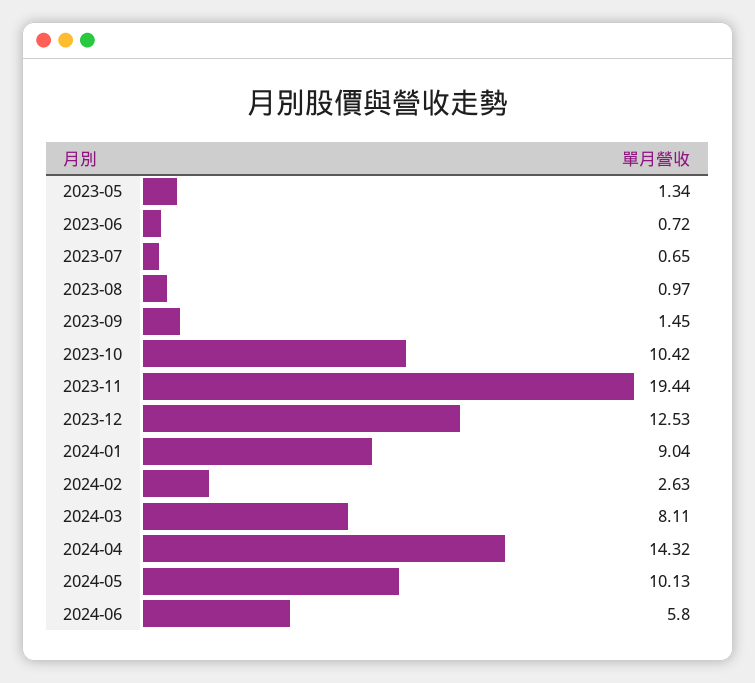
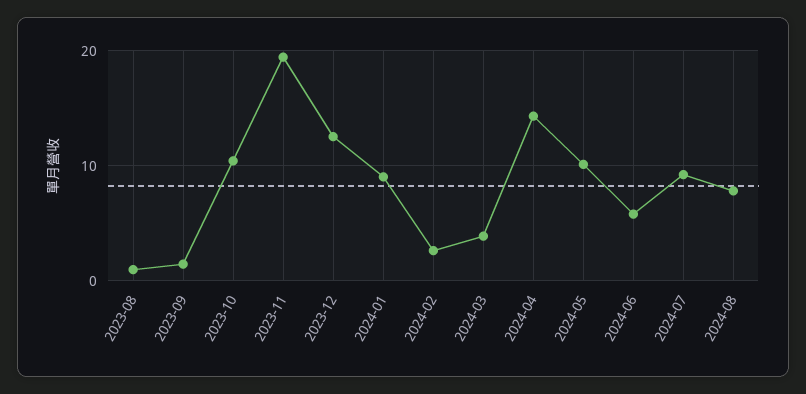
2023-05: 1.34 -> none
2023-06: 0.72 -> none
2023-07: 0.65 -> none
2024-03: 8.11 -> 4
2024-07: none -> 9
2024-08: none -> 8

